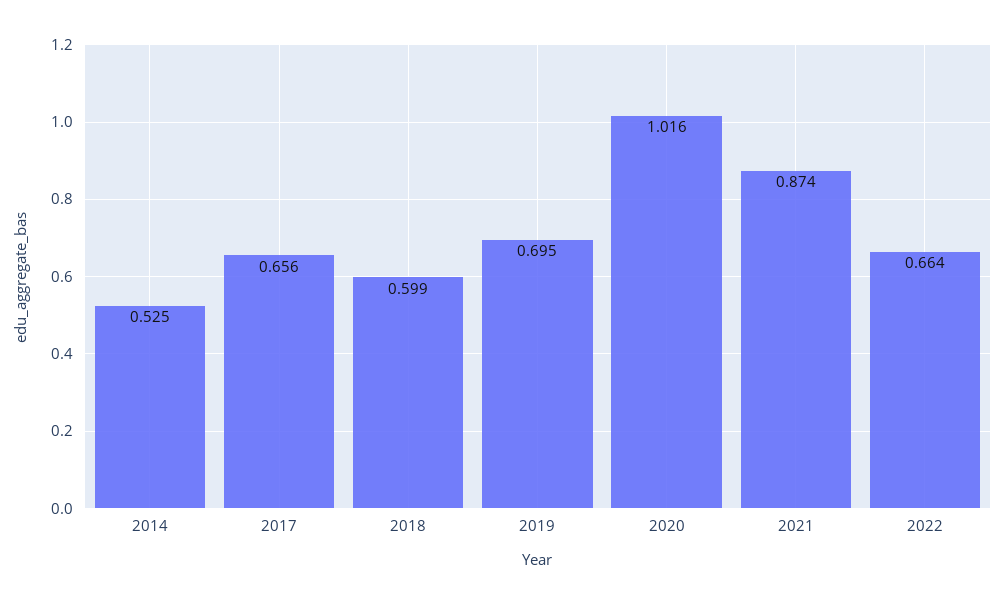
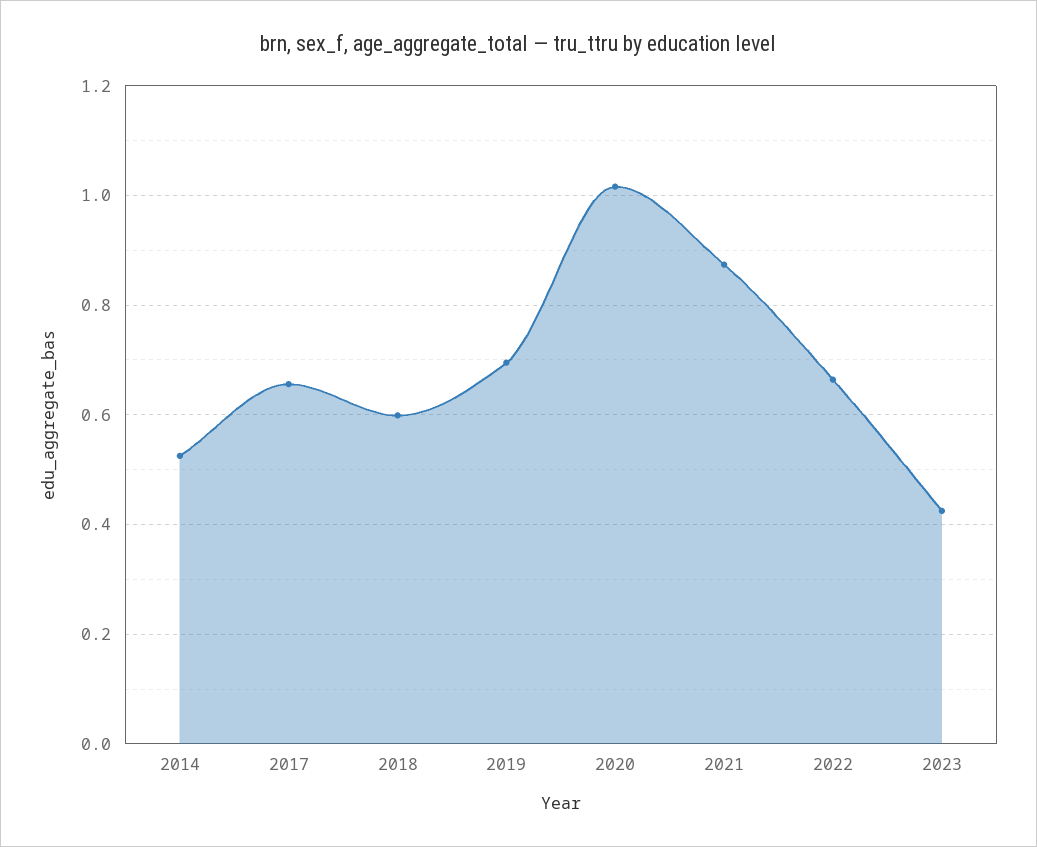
2023: none -> 0.42

